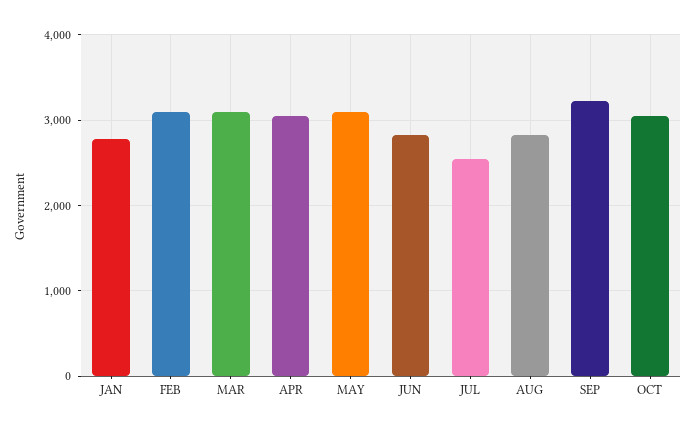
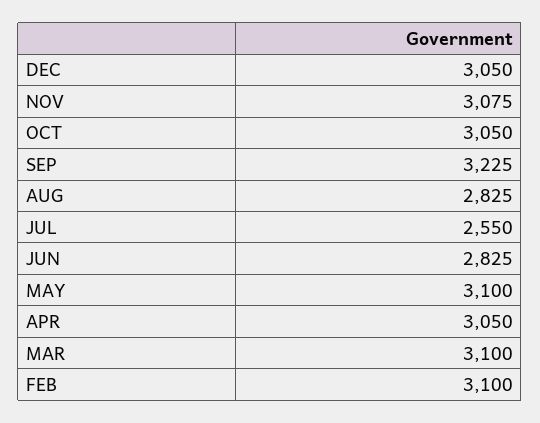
JAN: 2800 -> none
DEC: none -> 3050
NOV: none -> 3075

